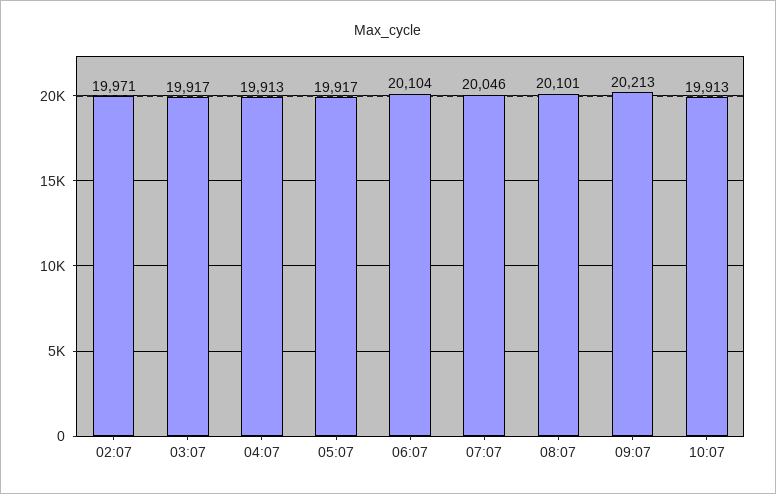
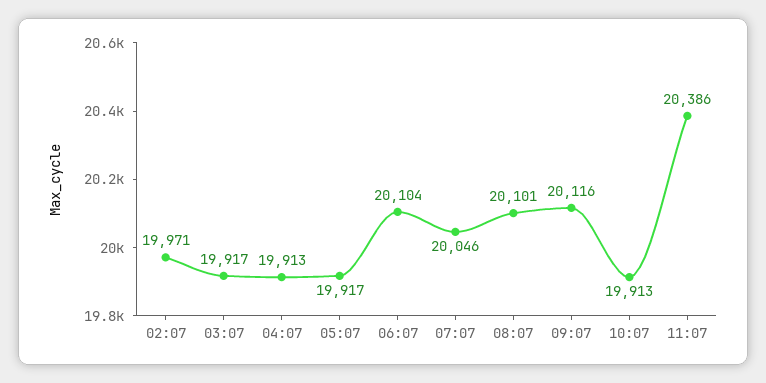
09:07: 20213 -> 20116
11:07: none -> 20386

